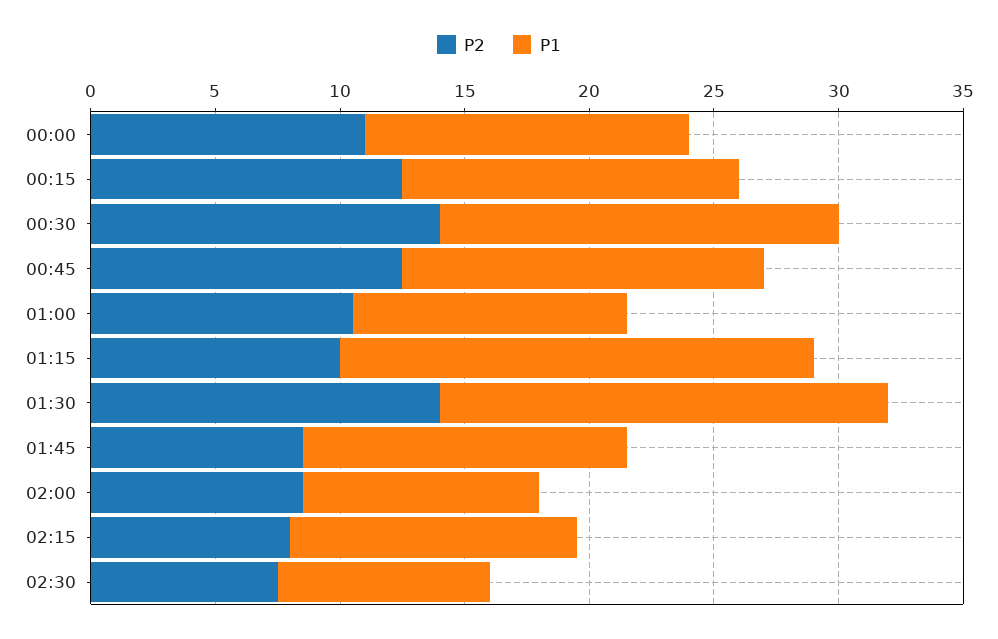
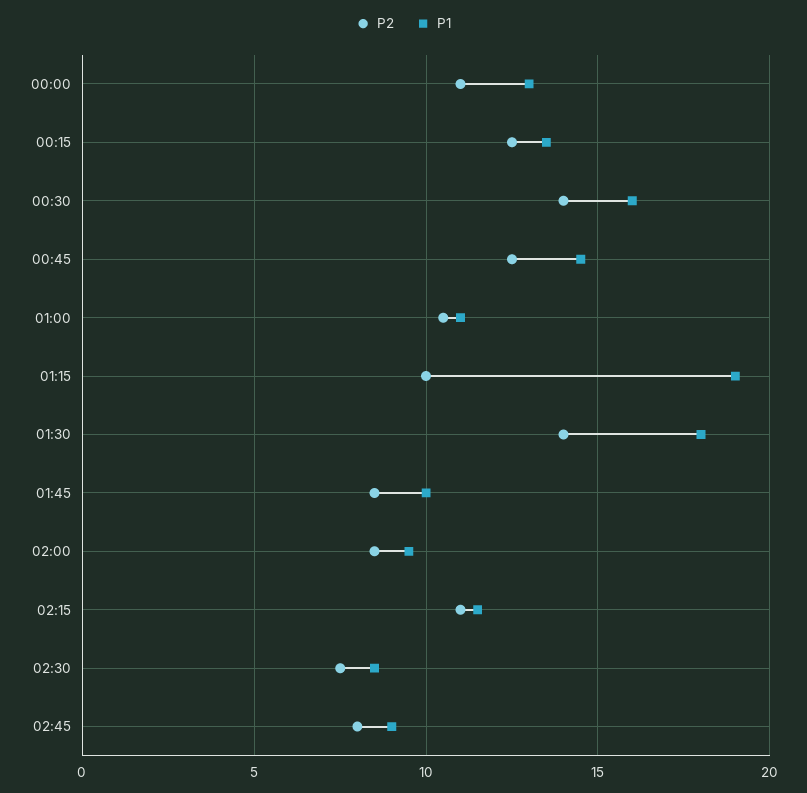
P1, 01:45: 13 -> 10
P2, 02:15: 8 -> 11
P2, 02:45: none -> 8
P1, 02:45: none -> 9

